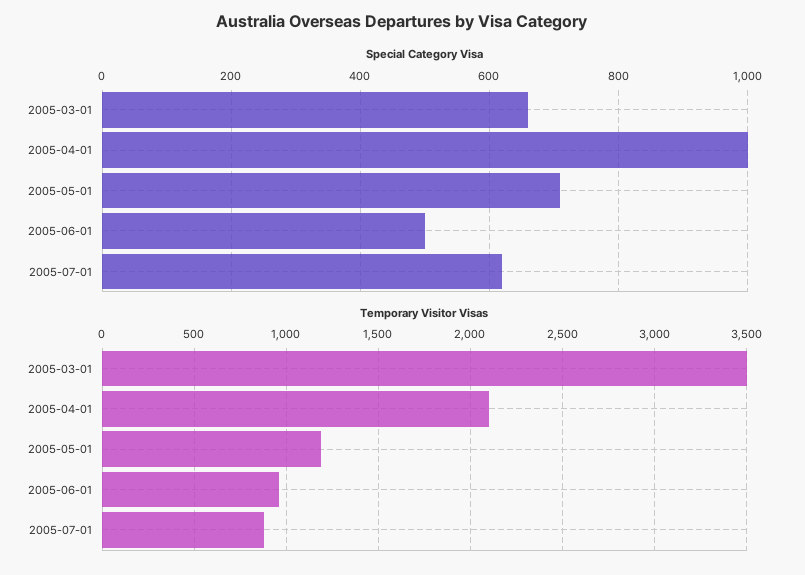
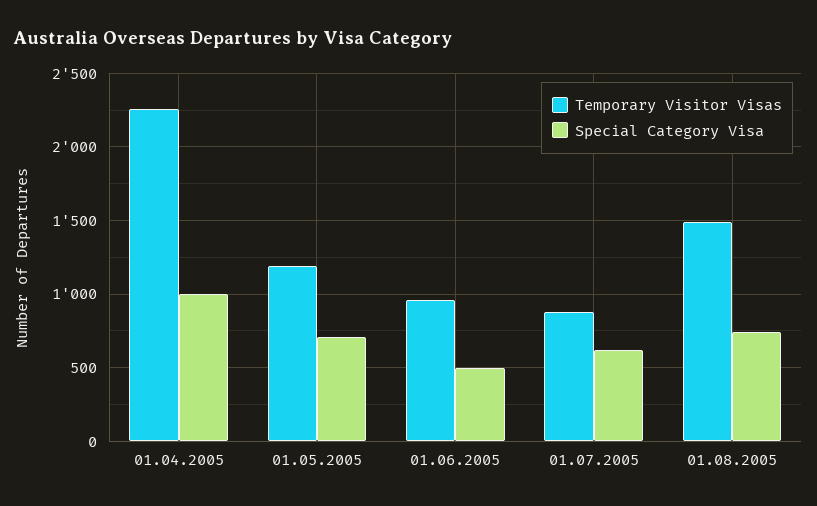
Special Category Visa, 2005-03-01: 660 -> none
Temporary Visitor Visas, 2005-03-01: 3500 -> none
Temporary Visitor Visas, 2005-04-01: 2100 -> 2250
Temporary Visitor Visas, 01.08.2005: none -> 1500
Special Category Visa, 01.08.2005: none -> 750

